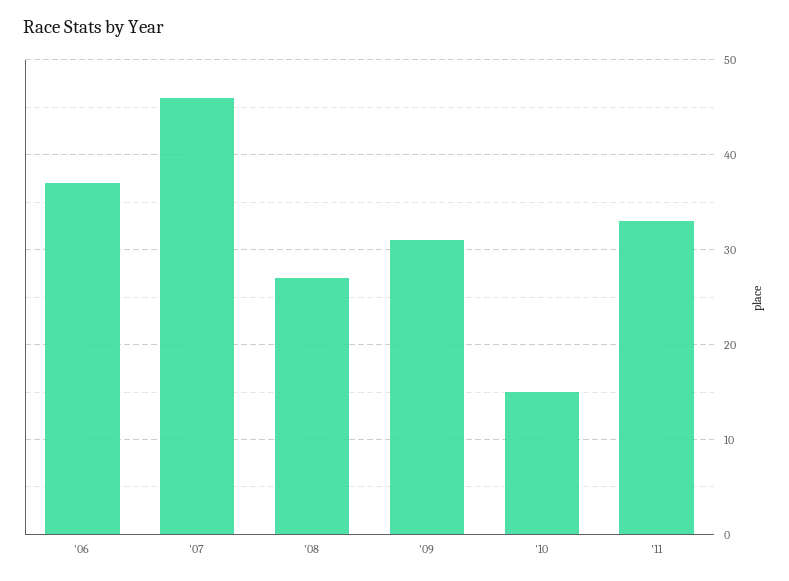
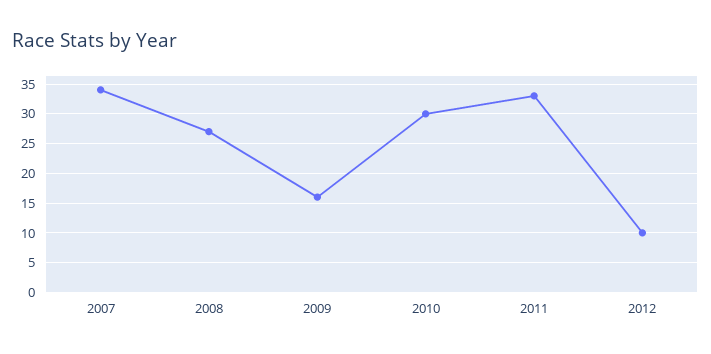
'06: 37 -> none
'07: 46 -> 35
'09: 31 -> 15
'10: 15 -> 30
2012: none -> 10

